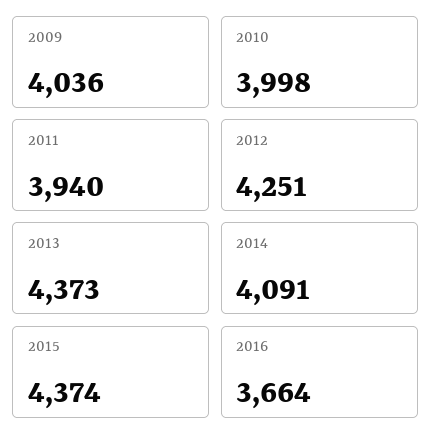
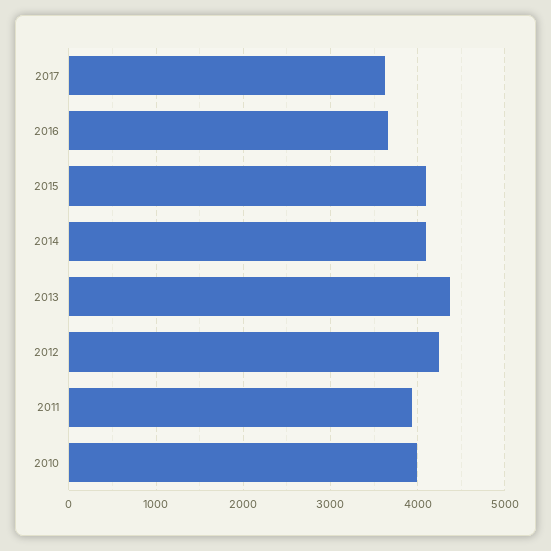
2009: 4036 -> none
2015: 4374 -> 4100
2017: none -> 3600

